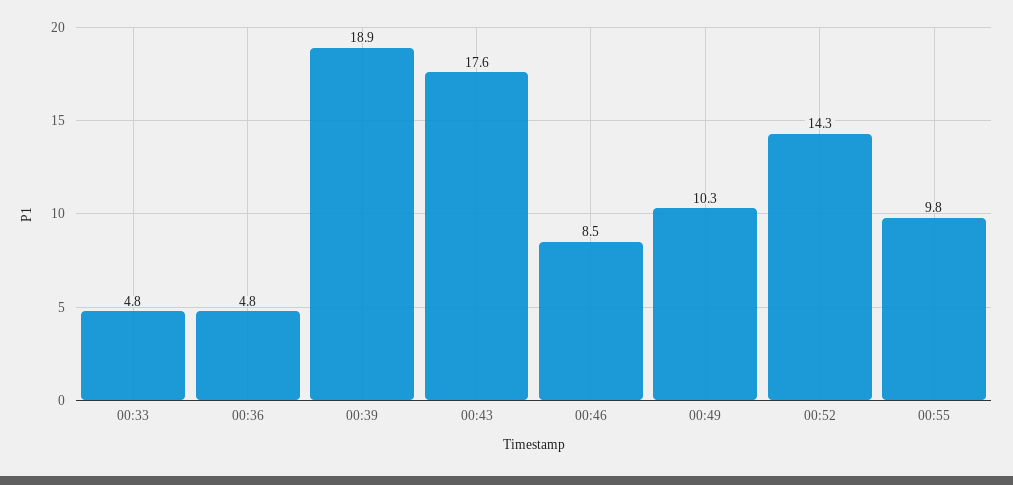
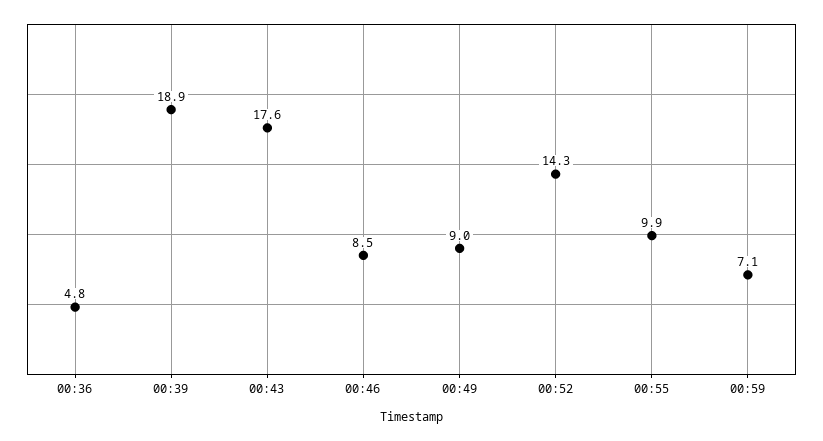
00:33: 4.8 -> none
00:49: 10.3 -> 9
00:55: 9.8 -> 9.9
00:59: none -> 7.1

